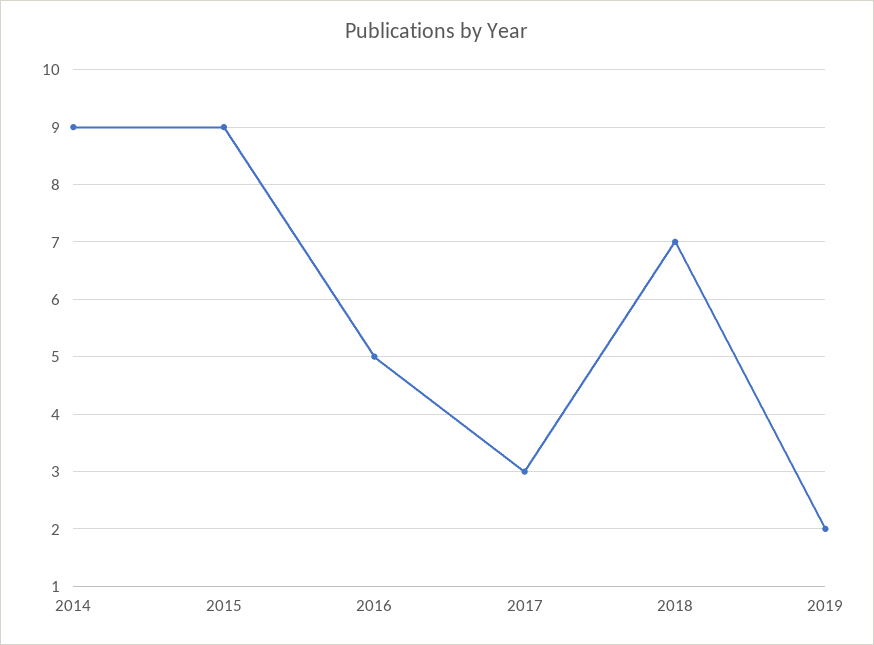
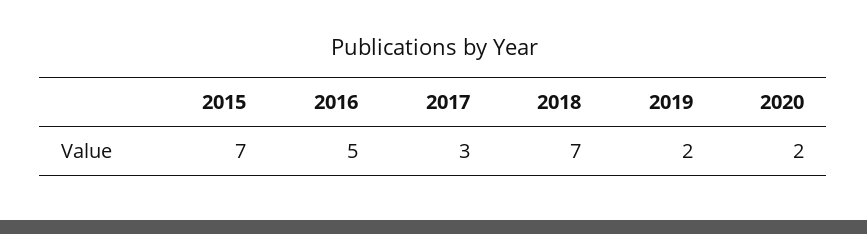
2014: 9 -> none
2015: 9 -> 7
2020: none -> 2

